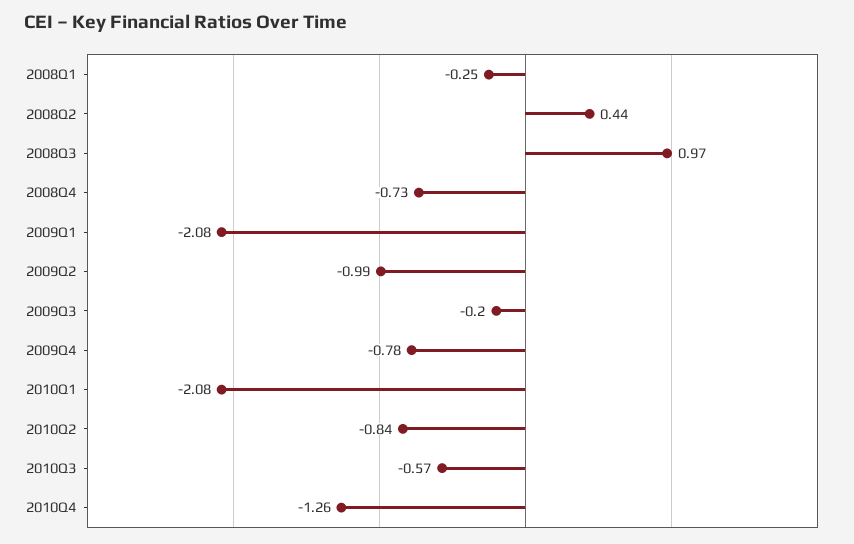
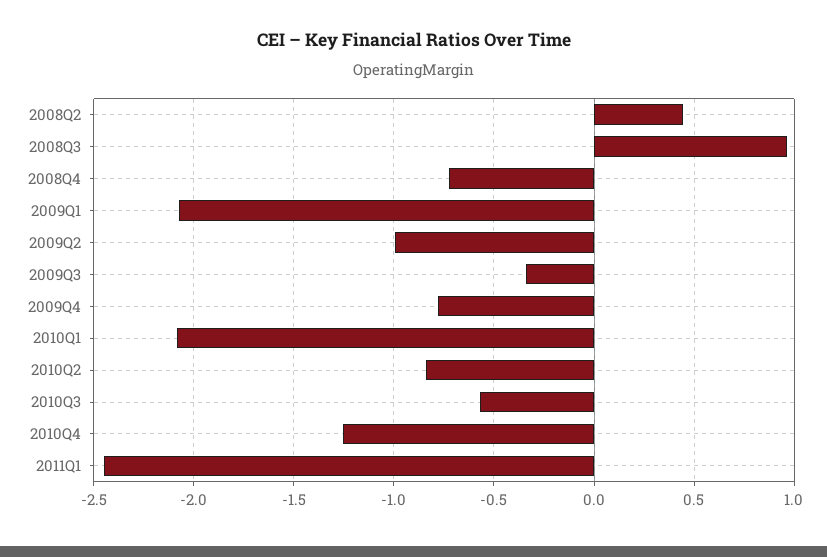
2008Q1: -0.25 -> none
2009Q3: -0.2 -> -0.35
2011Q1: none -> -2.45

